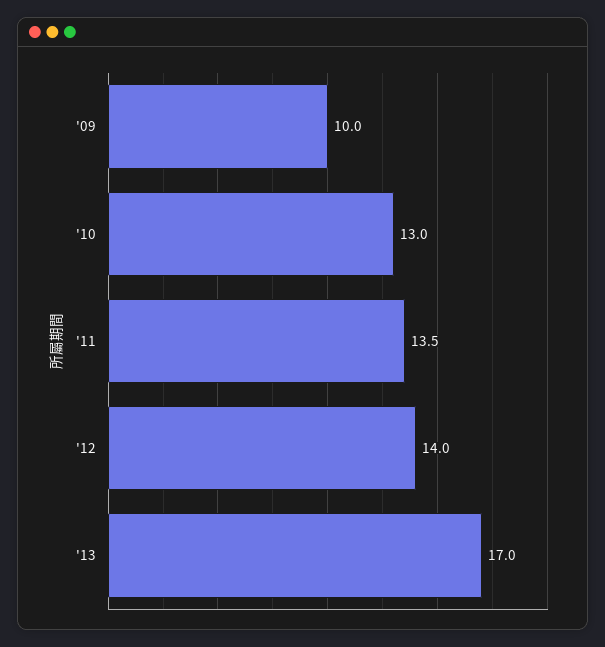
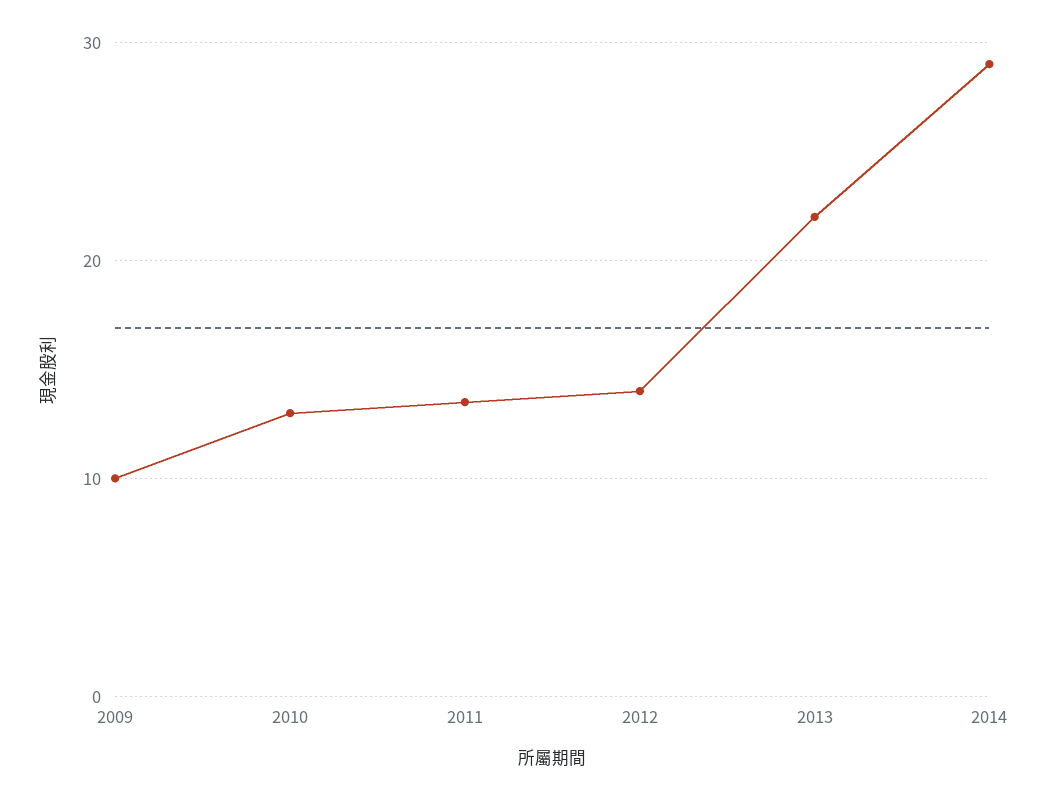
'13: 17 -> 22
2014: none -> 29

